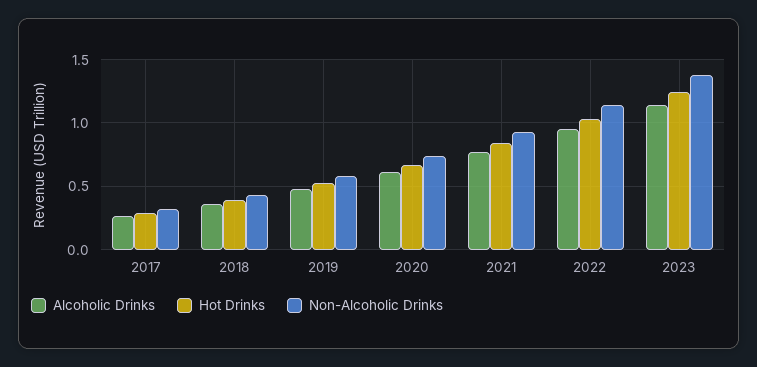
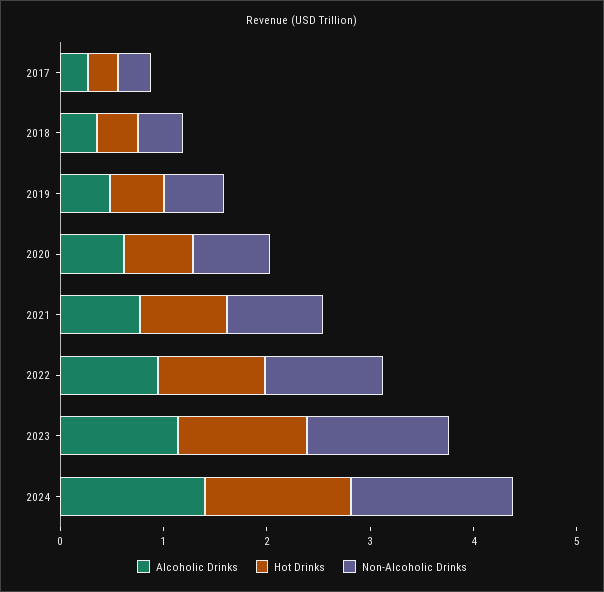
Alcoholic Drinks, 2024: none -> 1.4
Hot Drinks, 2024: none -> 1.4
Non-Alcoholic Drinks, 2024: none -> 1.6

